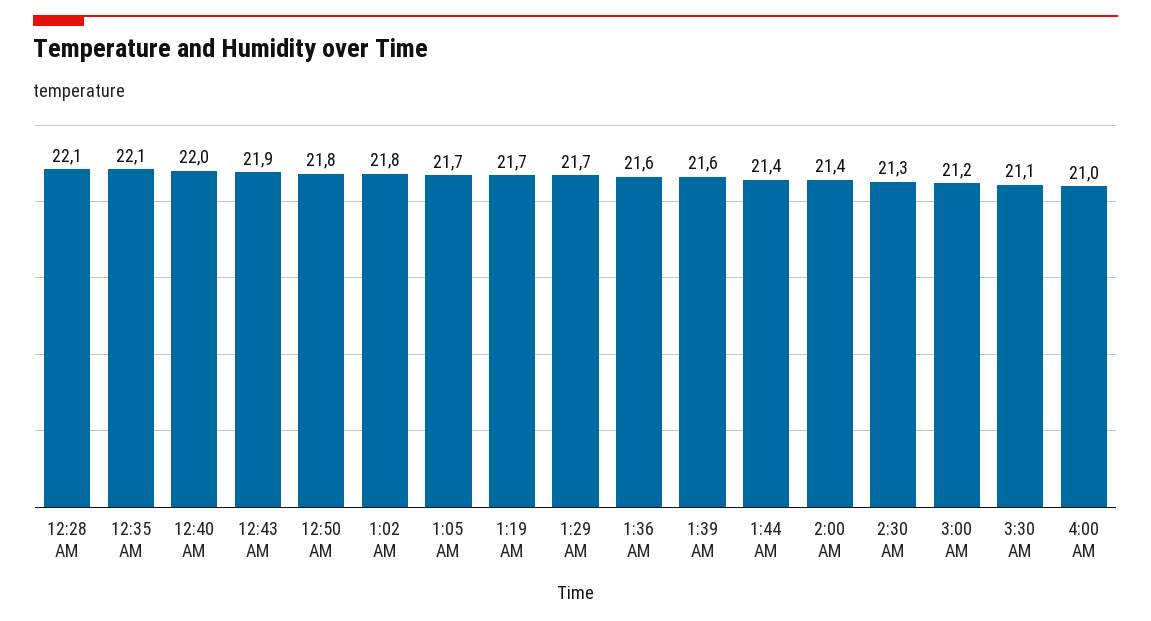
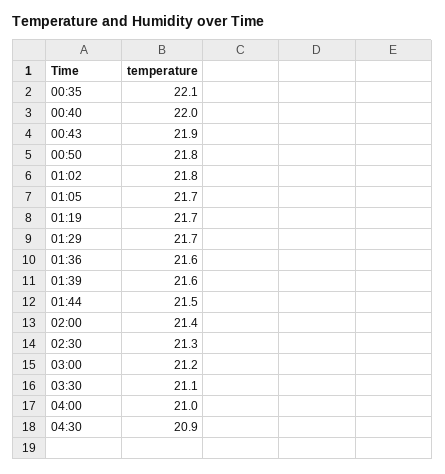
12:28 AM: 22.1 -> none
1:44 AM: 21.4 -> 21.5
04:30: none -> 20.9

